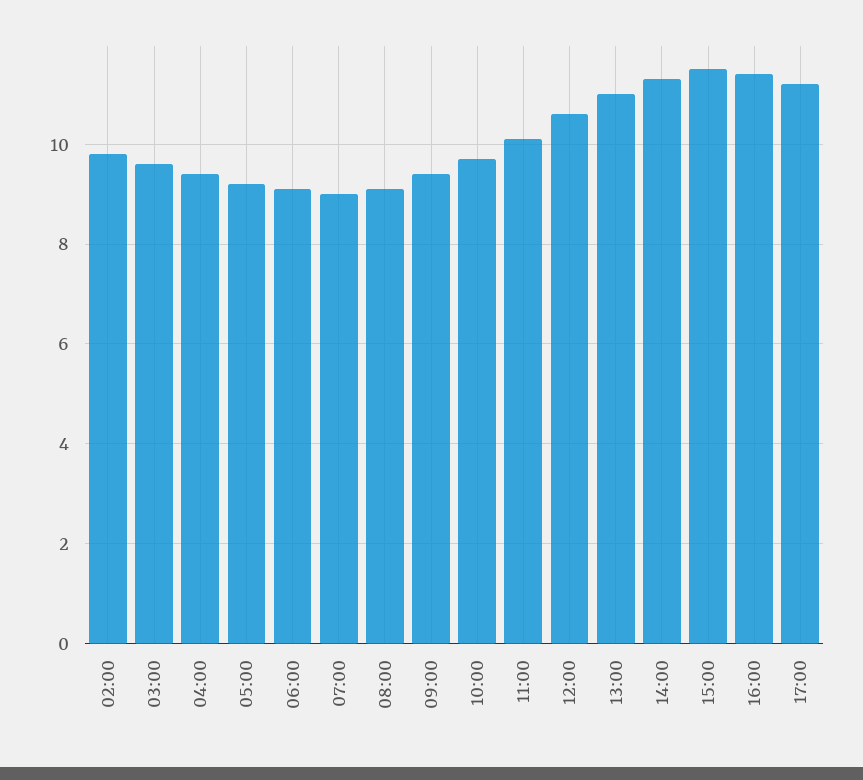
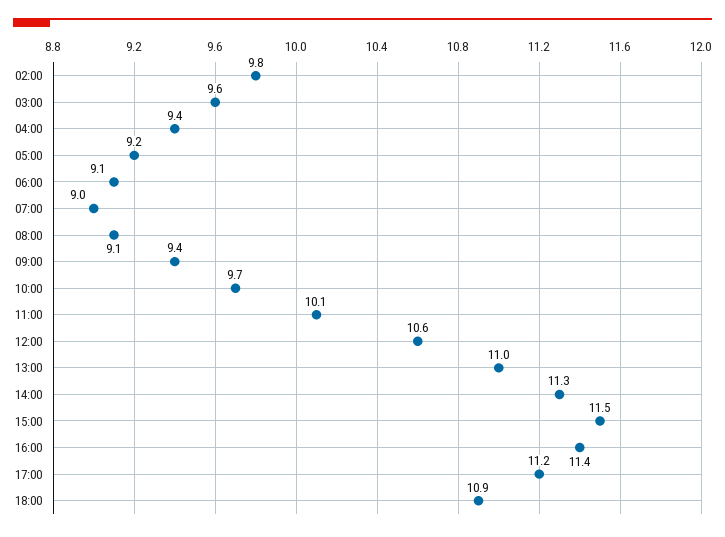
18:00: none -> 10.9

